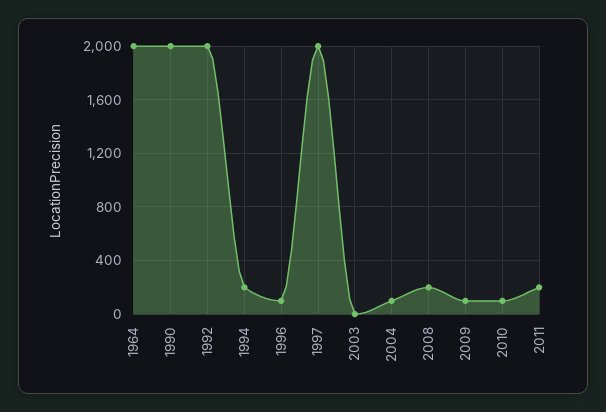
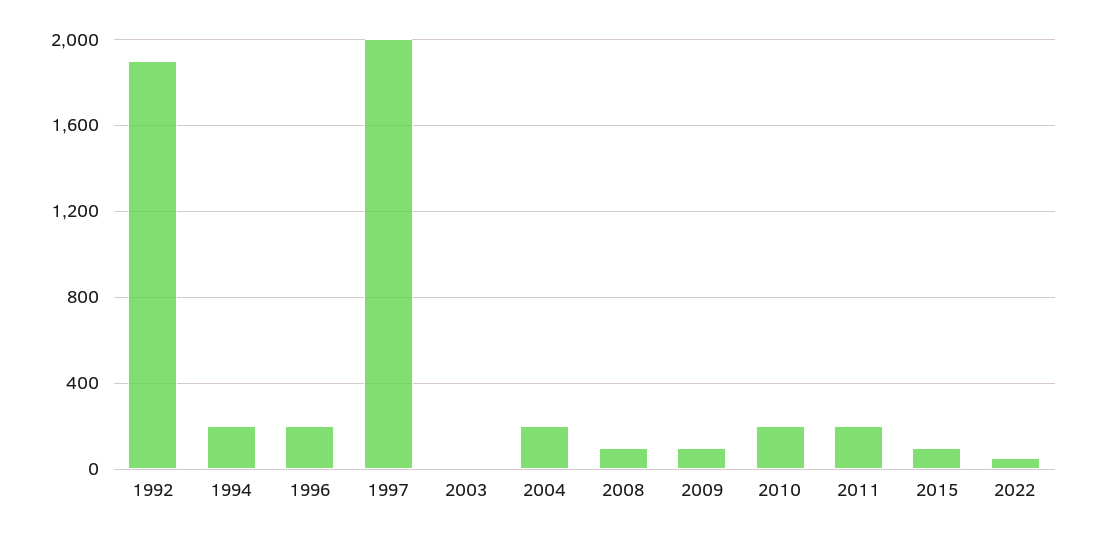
1964: 2000 -> none
1990: 2000 -> none
1992: 2000 -> 1900
1996: 100 -> 200
2004: 100 -> 200
2008: 200 -> 100
2010: 100 -> 200
2015: none -> 100
2022: none -> 50

